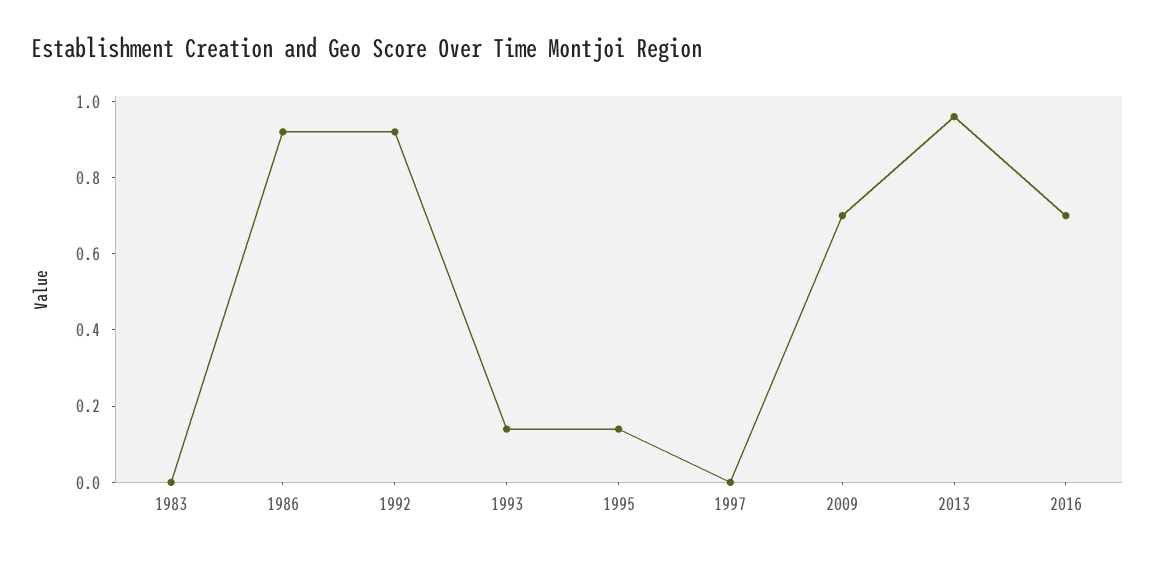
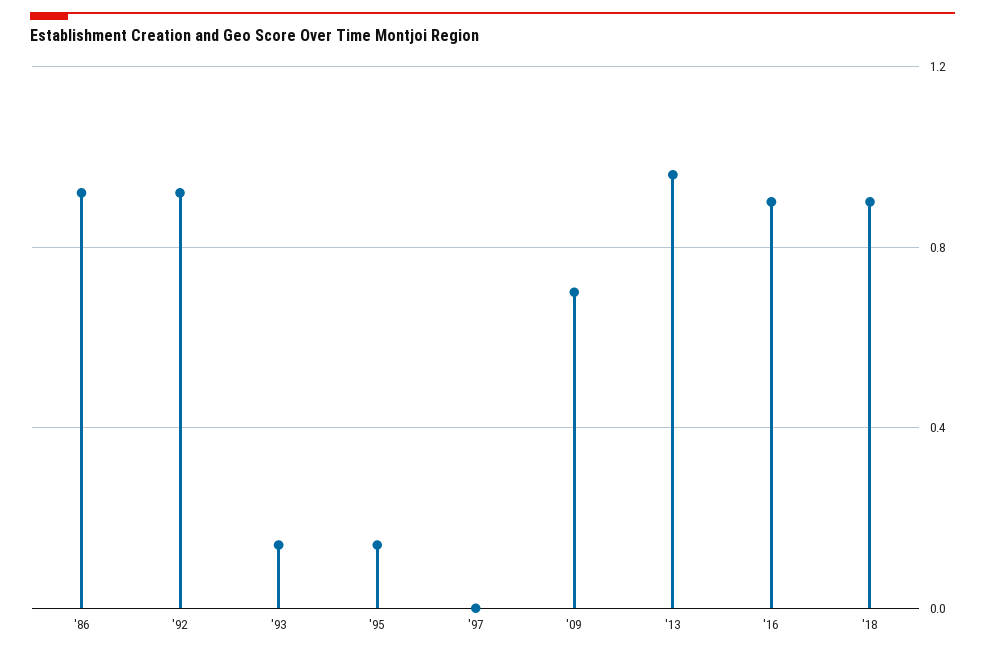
1983: 0 -> none
2016: 0.7 -> 0.9
'18: none -> 0.9

